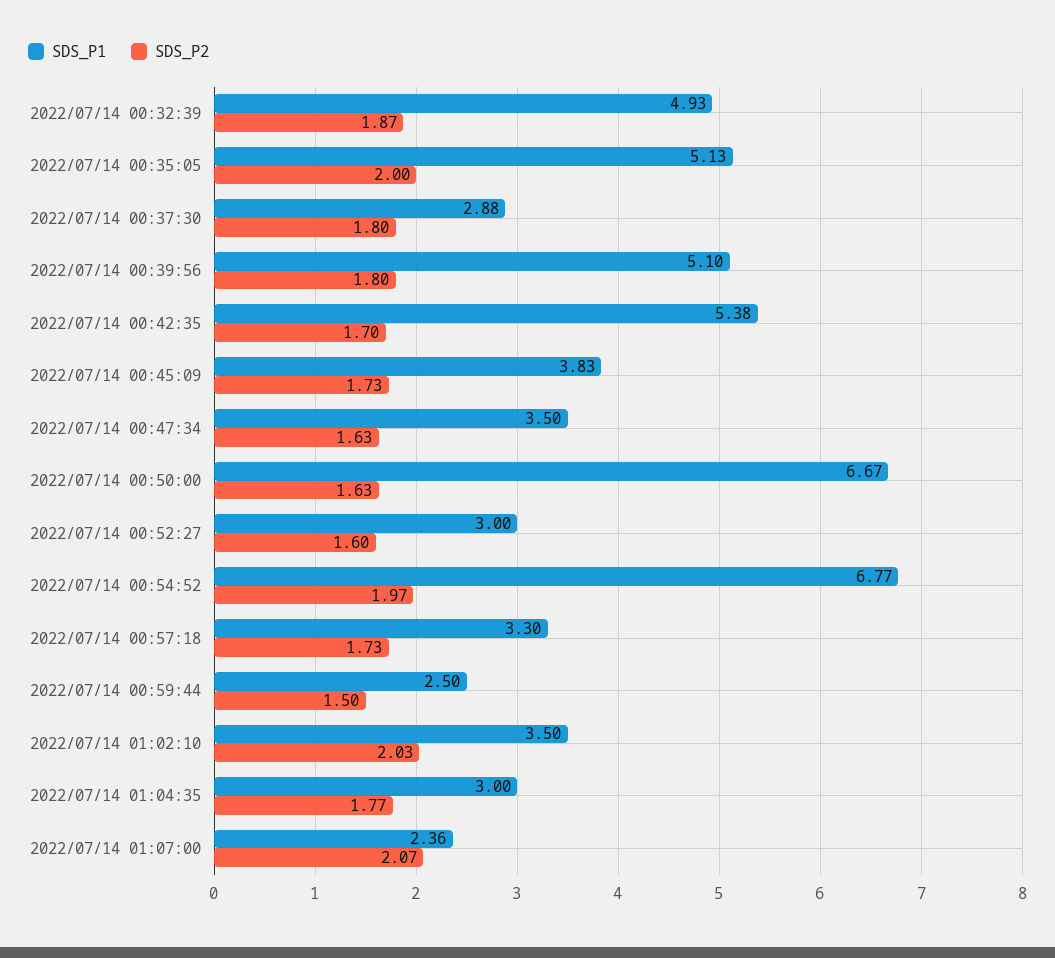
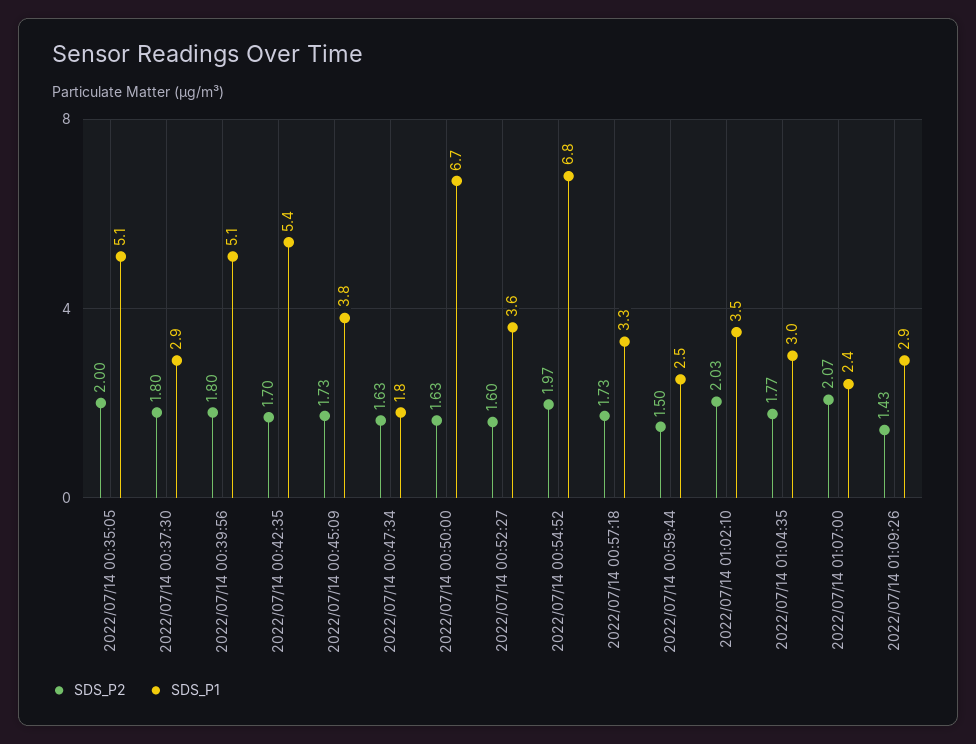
SDS_P1, 2022/07/14 00:32:39: 4.93 -> none
SDS_P2, 2022/07/14 00:32:39: 1.87 -> none
SDS_P1, 2022/07/14 00:47:34: 3.5 -> 1.8
SDS_P1, 2022/07/14 00:52:27: 3 -> 3.6
SDS_P2, 2022/07/14 01:09:26: none -> 1.43
SDS_P1, 2022/07/14 01:09:26: none -> 2.9

